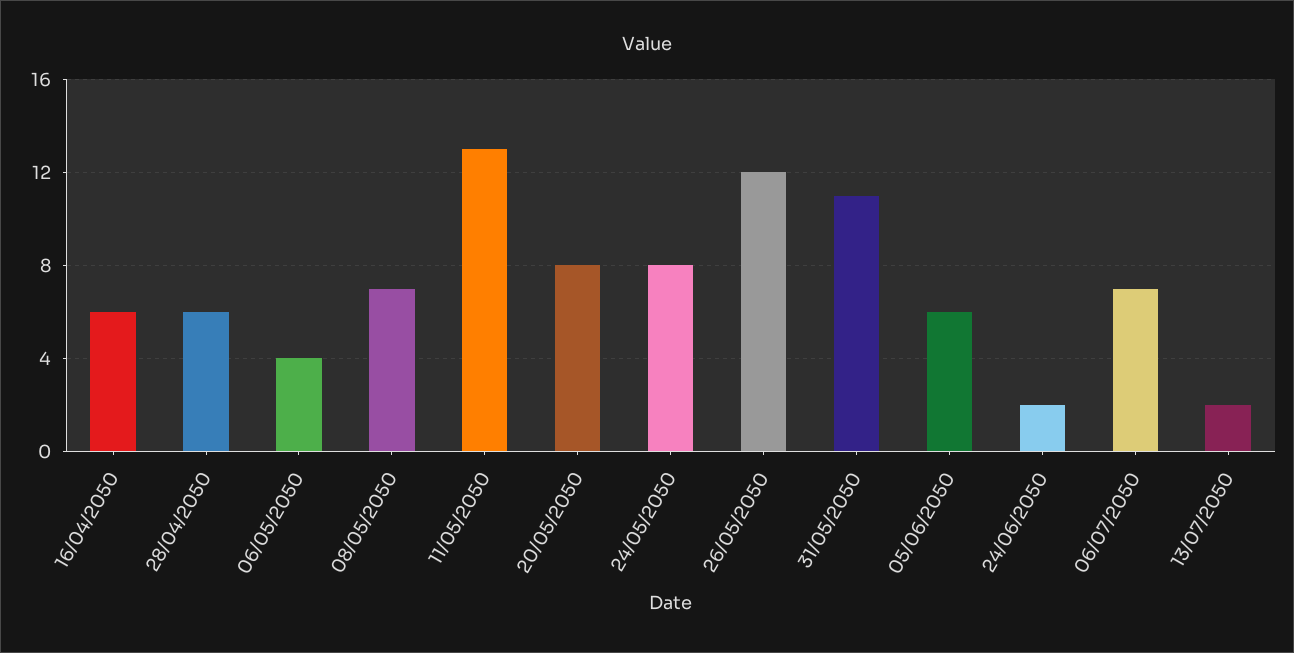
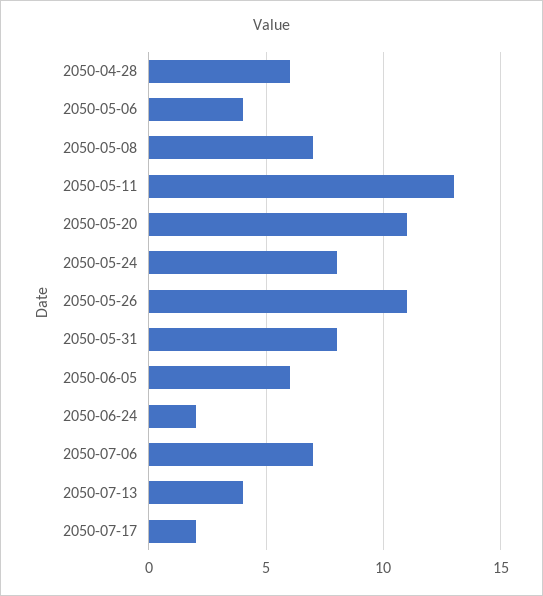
16/04/2050: 6 -> none
20/05/2050: 8 -> 11
26/05/2050: 12 -> 11
31/05/2050: 11 -> 8
13/07/2050: 2 -> 4
2050-07-17: none -> 2

